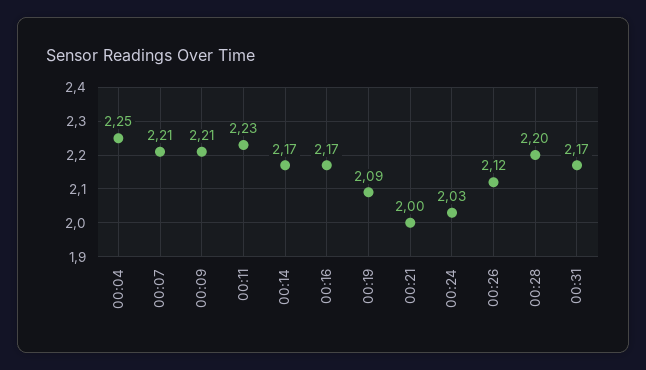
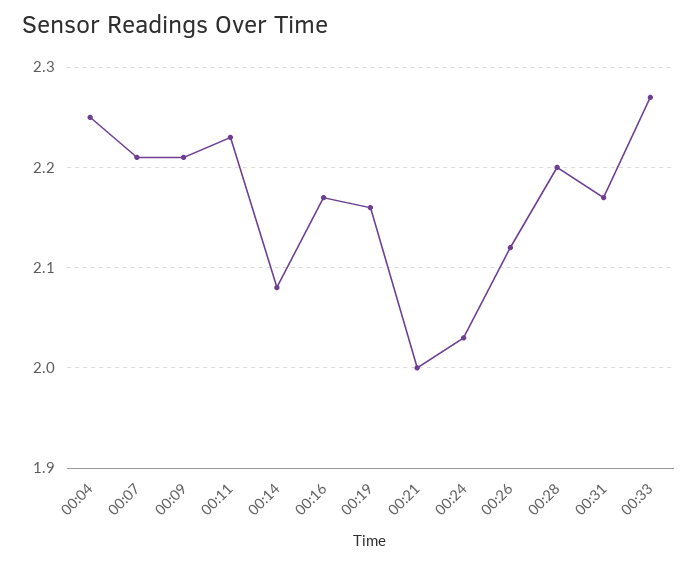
00:14: 2.17 -> 2.08
00:19: 2.09 -> 2.16
00:33: none -> 2.27

